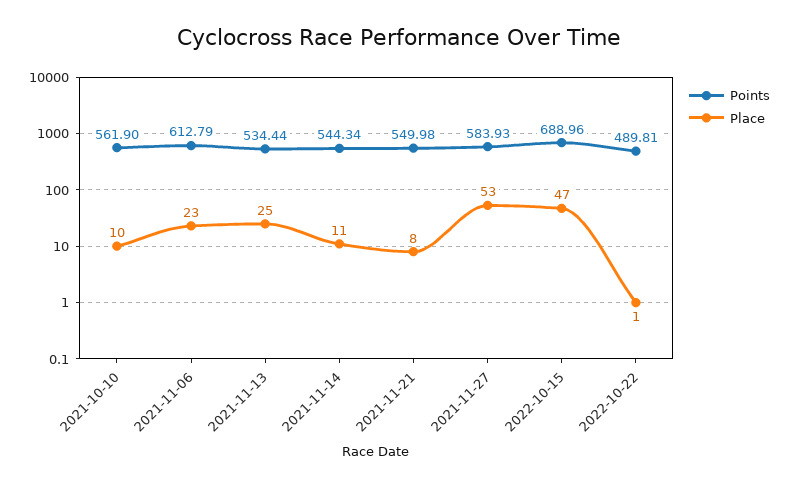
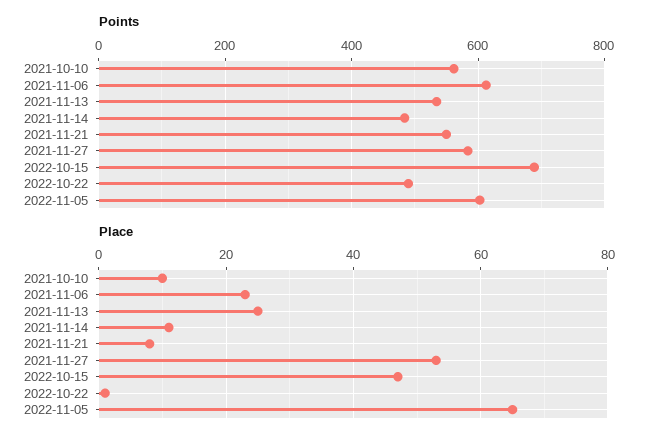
Points, 2021-11-14: 544.34 -> 480
Points, 2022-11-05: none -> 600
Place, 2022-11-05: none -> 65

